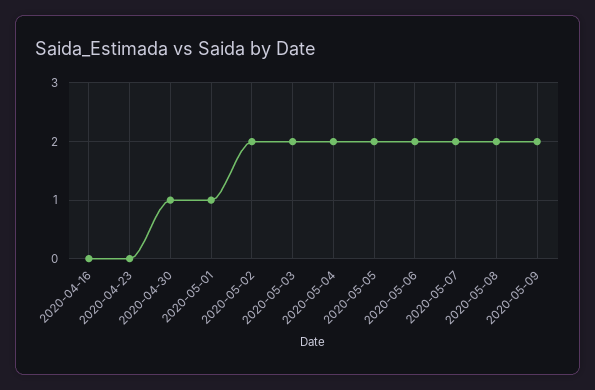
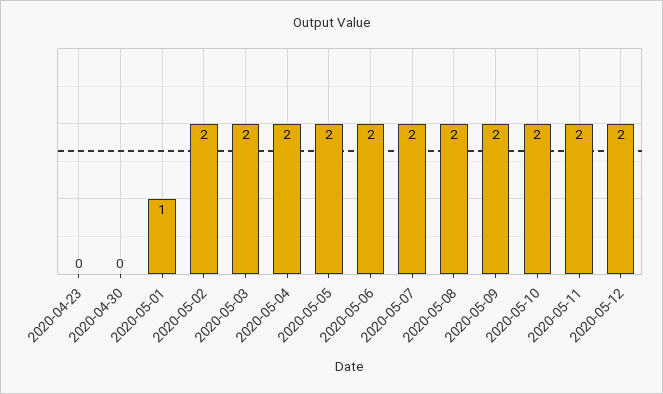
2020-04-16: 0 -> none
2020-04-30: 1 -> 0
2020-05-10: none -> 2
2020-05-11: none -> 2
2020-05-12: none -> 2

